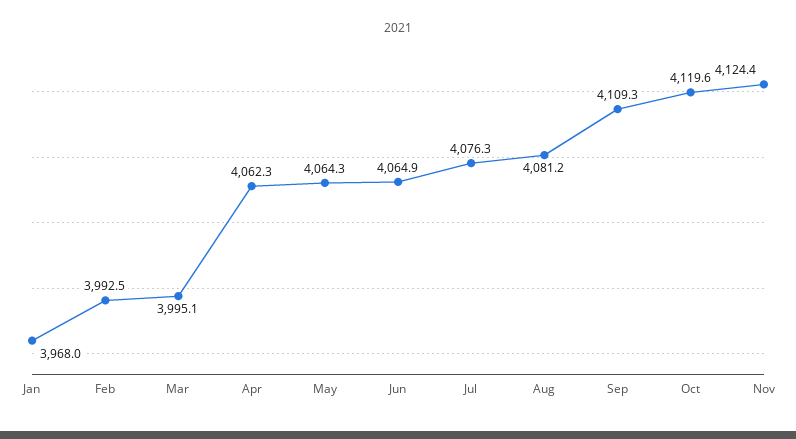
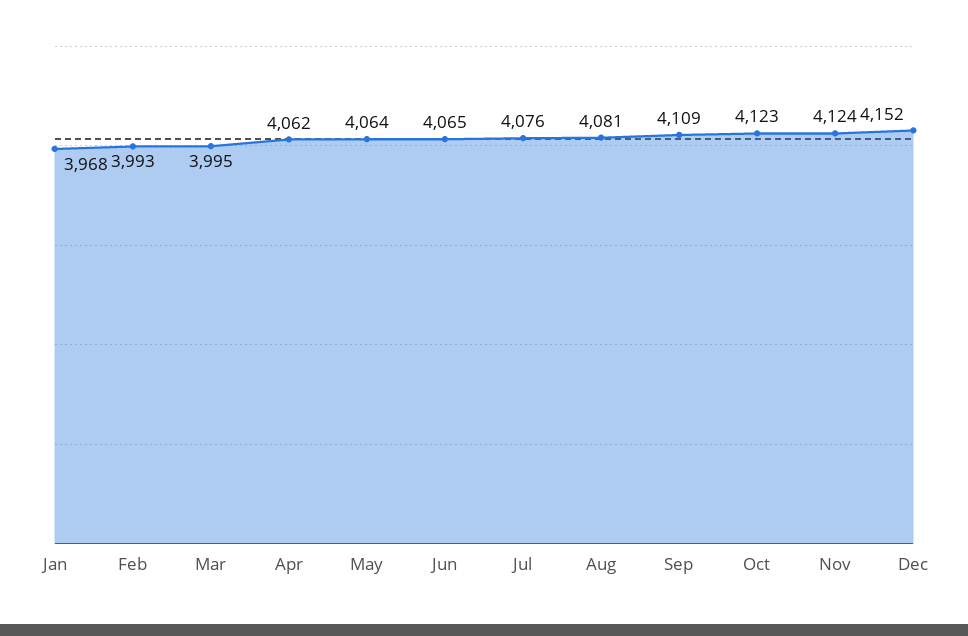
Oct: 4119.6 -> 4123
Dec: none -> 4152

